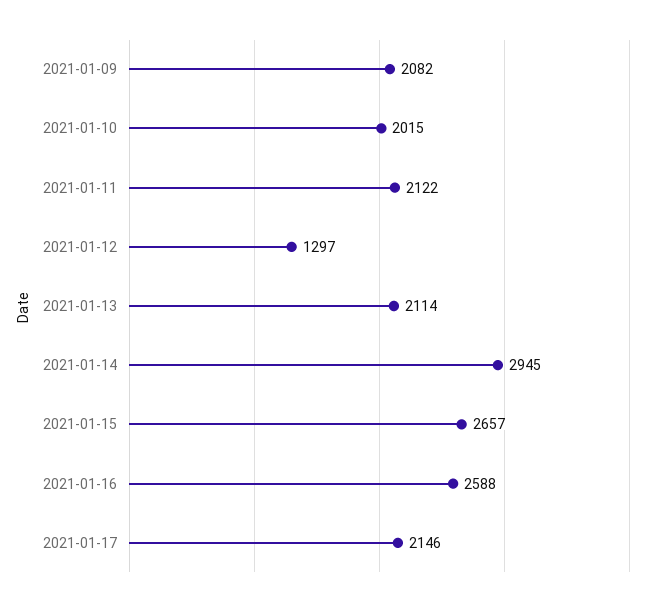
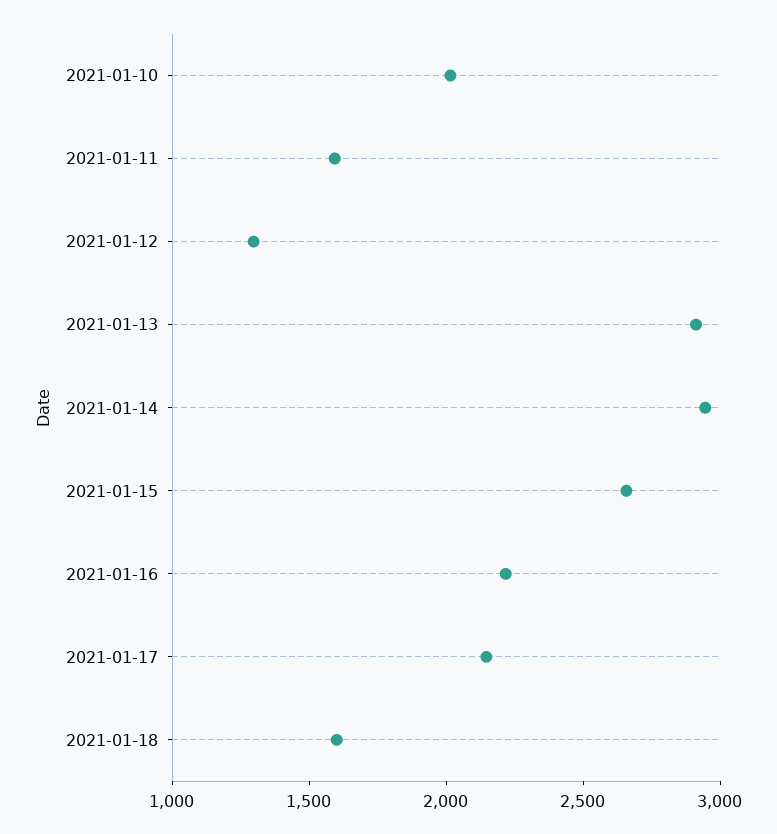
2021-01-09: 2082 -> none
2021-01-11: 2122 -> 1600
2021-01-13: 2114 -> 2900
2021-01-16: 2588 -> 2200
2021-01-18: none -> 1600

